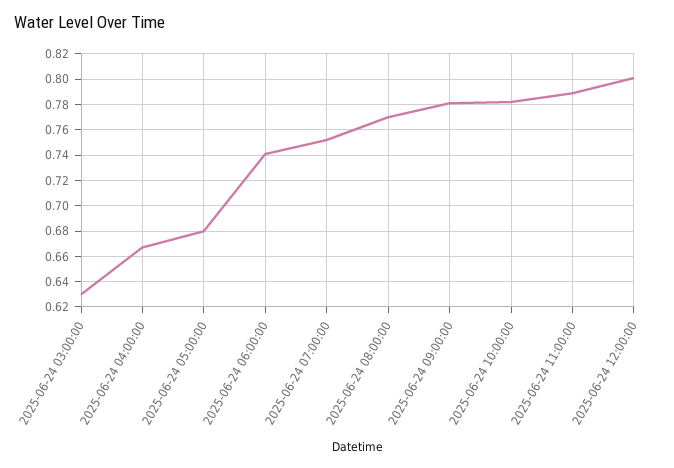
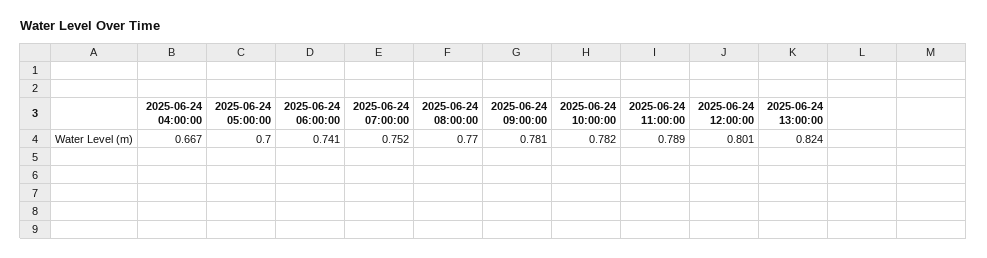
2025-06-24 03:00:00: 0.63 -> none
2025-06-24 05:00:00: 0.68 -> 0.7
2025-06-24 13:00:00: none -> 0.824

